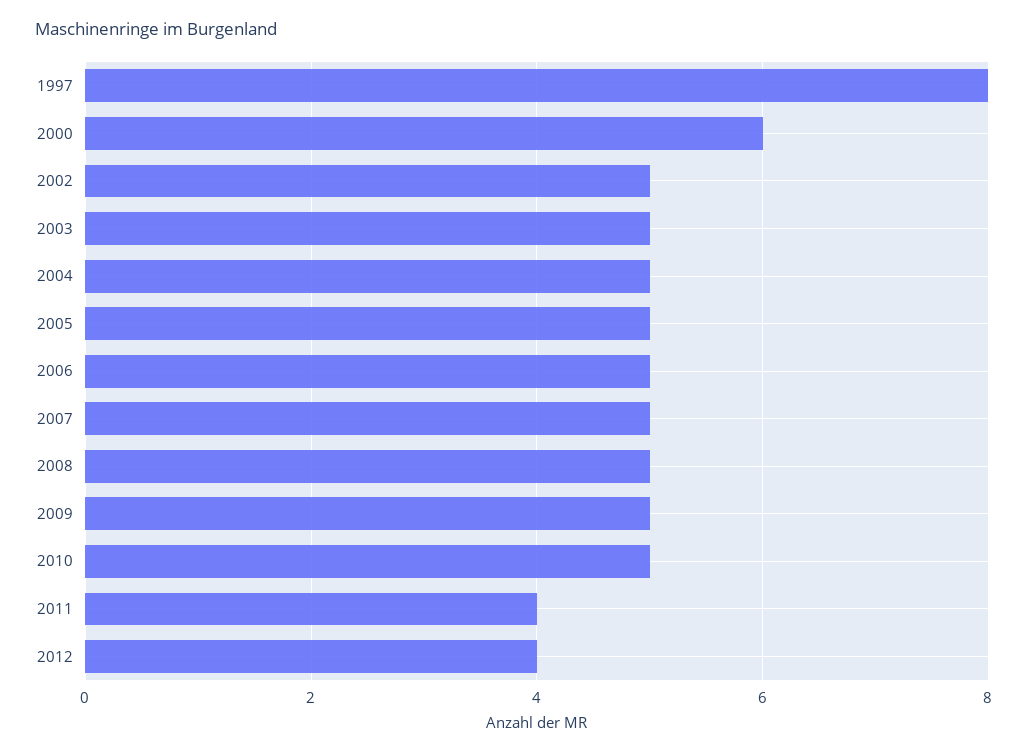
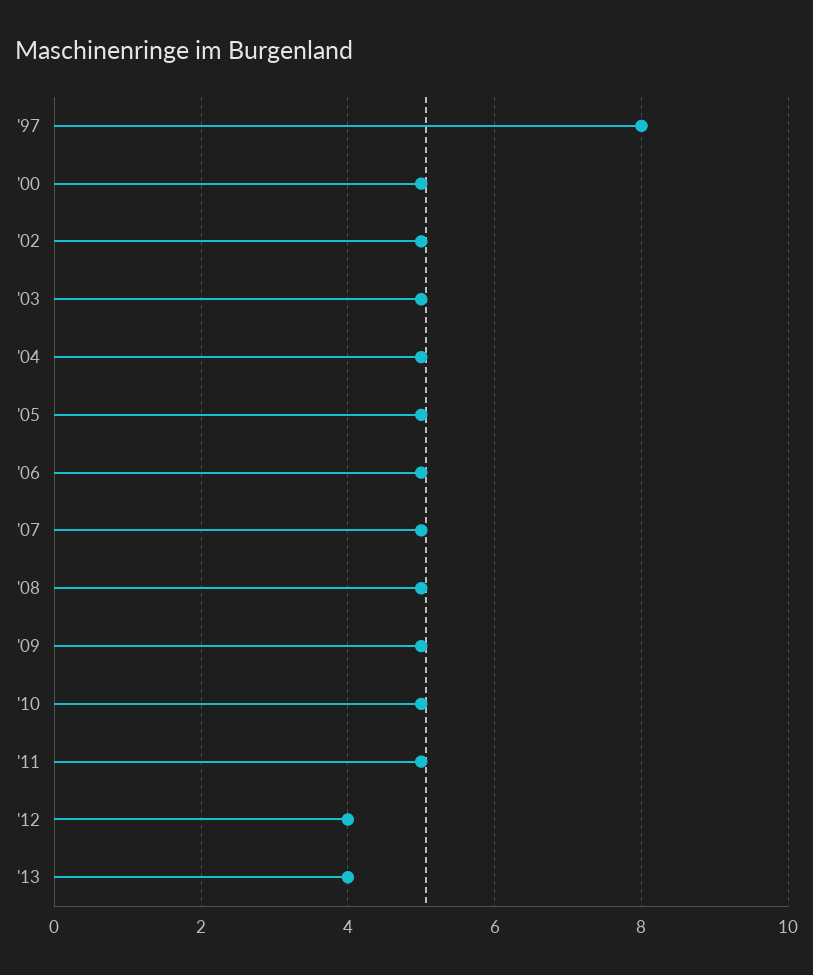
2000: 6 -> 5
2011: 4 -> 5
'13: none -> 4

